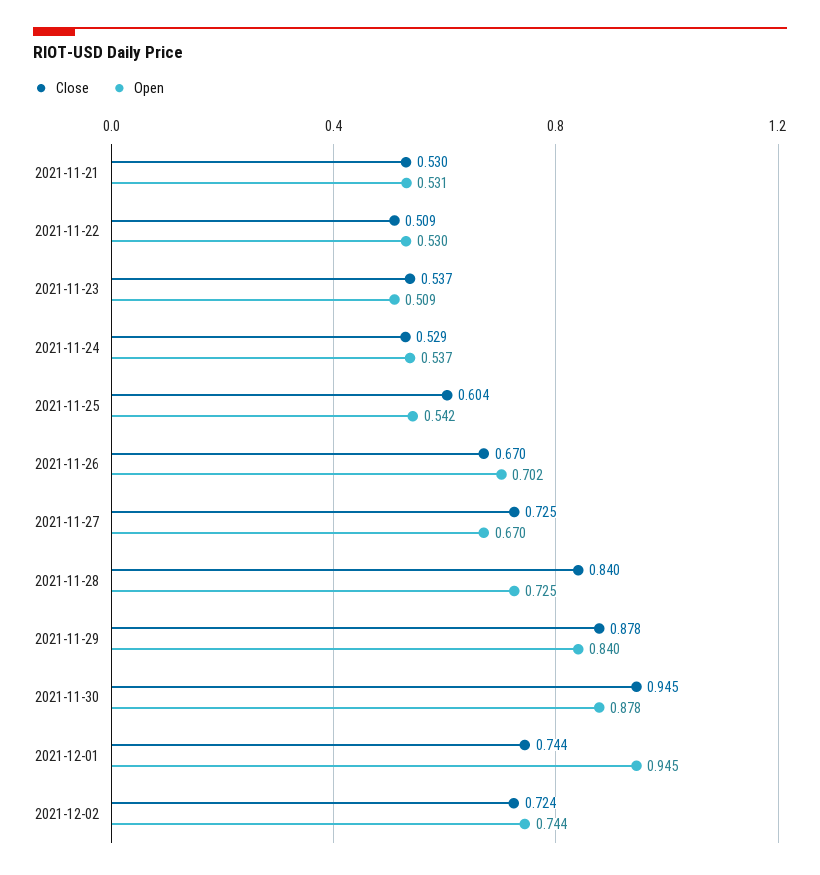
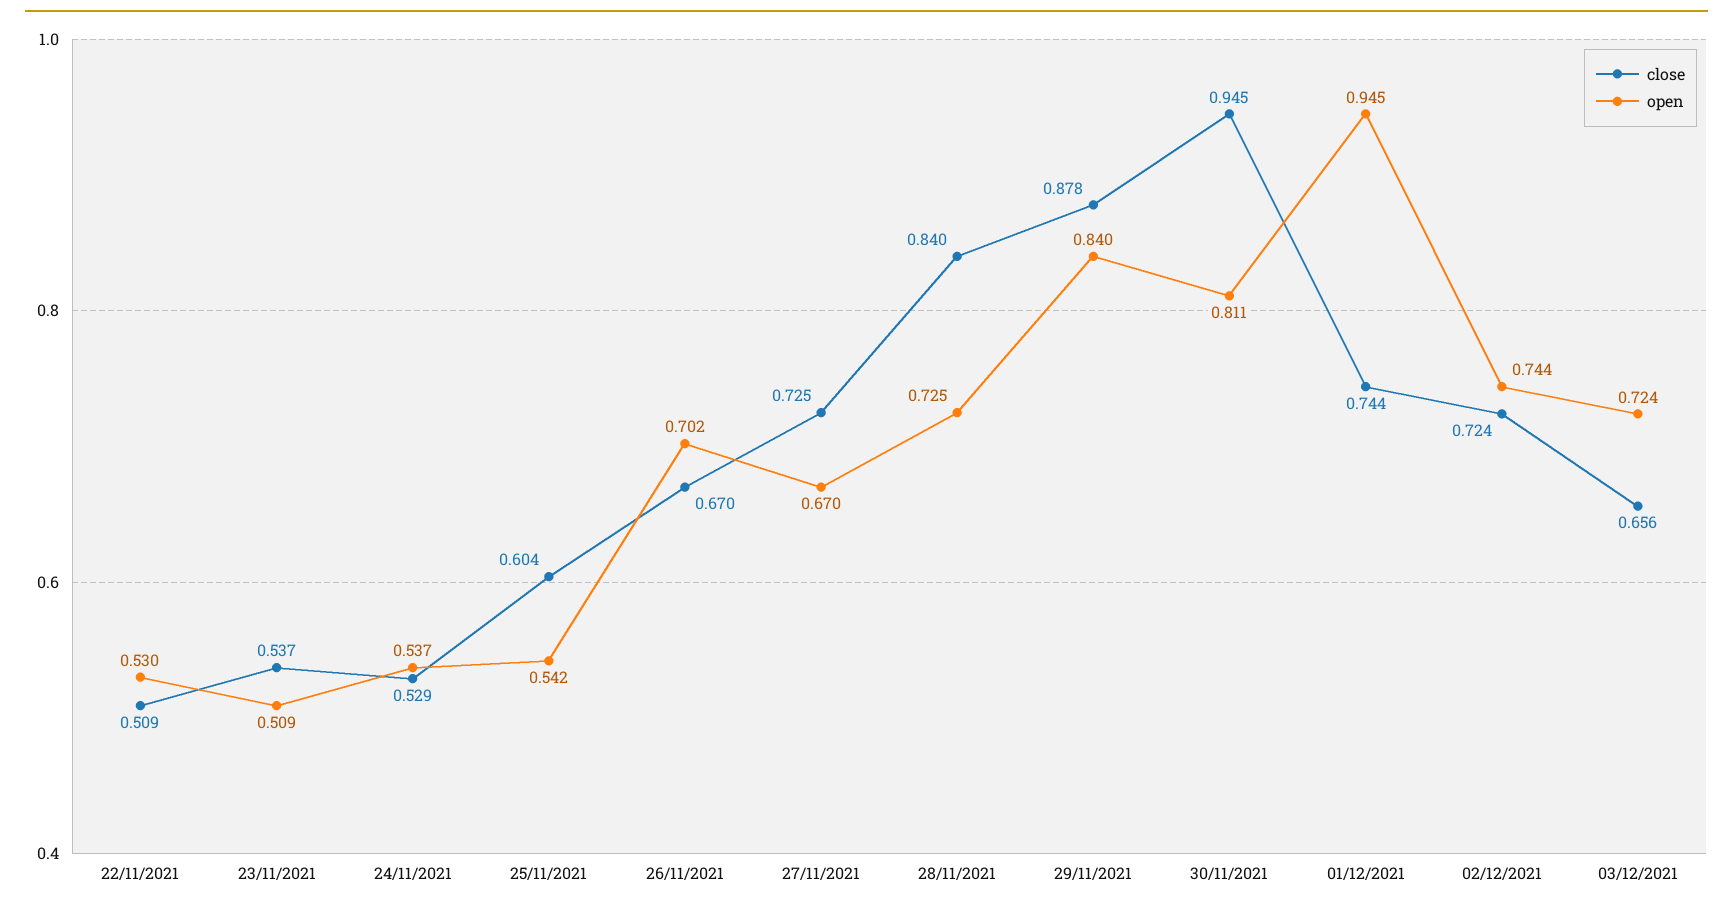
Close, 2021-11-21: 0.53 -> none
Open, 2021-11-21: 0.531 -> none
Open, 2021-11-30: 0.878 -> 0.811
Close, 03/12/2021: none -> 0.656
Open, 03/12/2021: none -> 0.724

